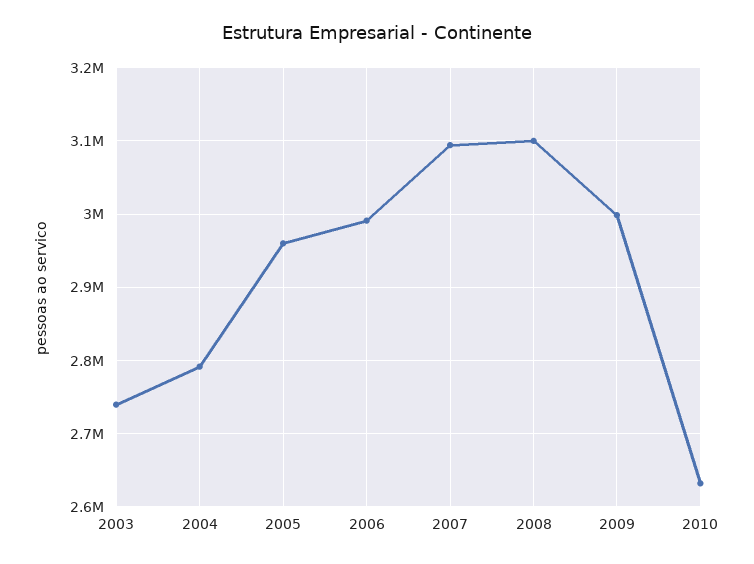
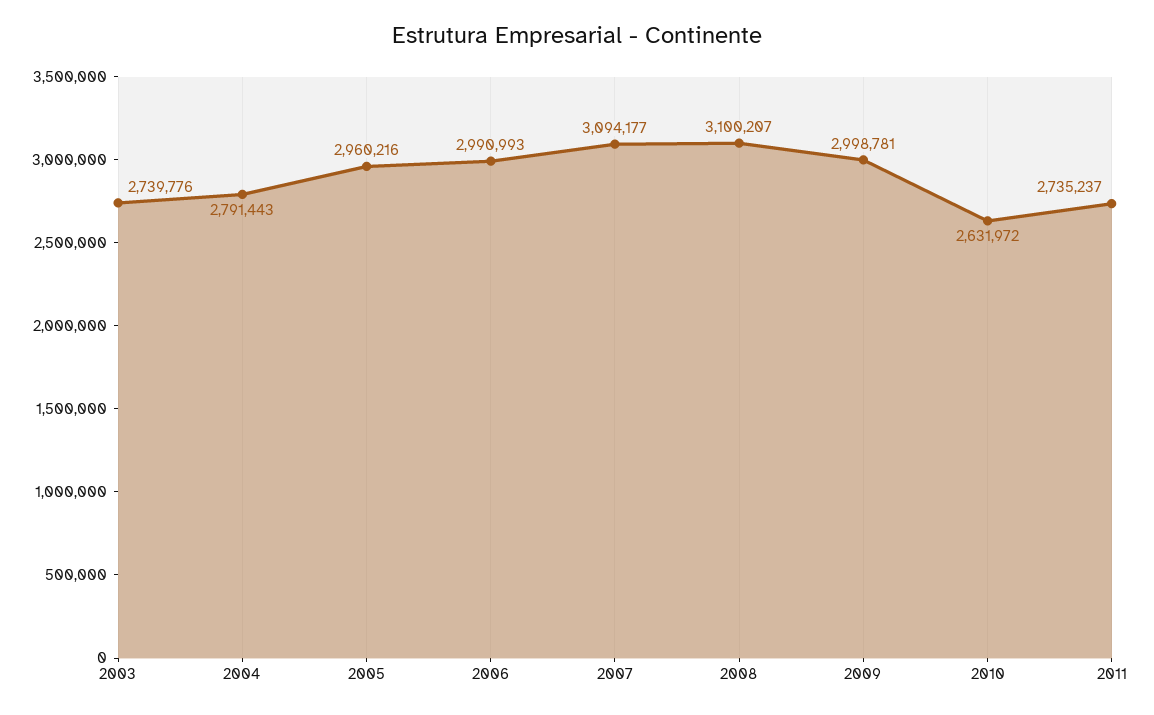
2011: none -> 2735237

